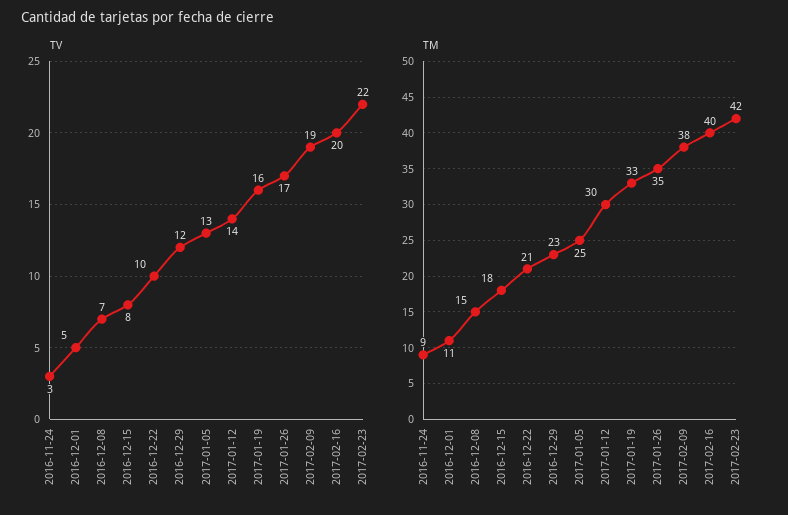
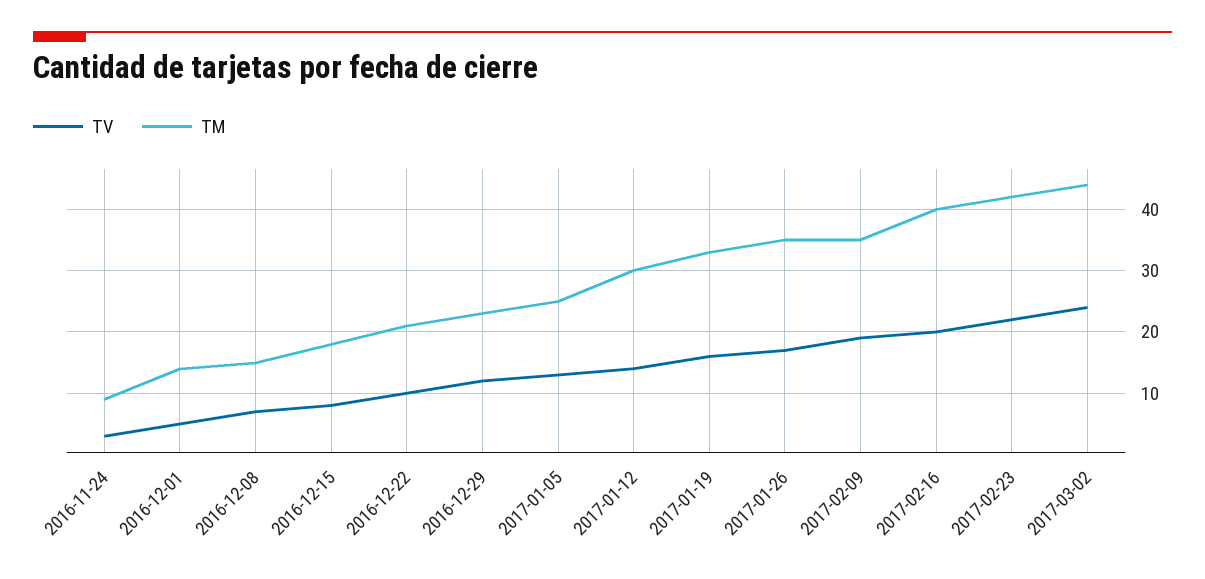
TM, 2016-12-01: 11 -> 14
TM, 2017-02-09: 38 -> 35
TV, 2017-03-02: none -> 24
TM, 2017-03-02: none -> 44

